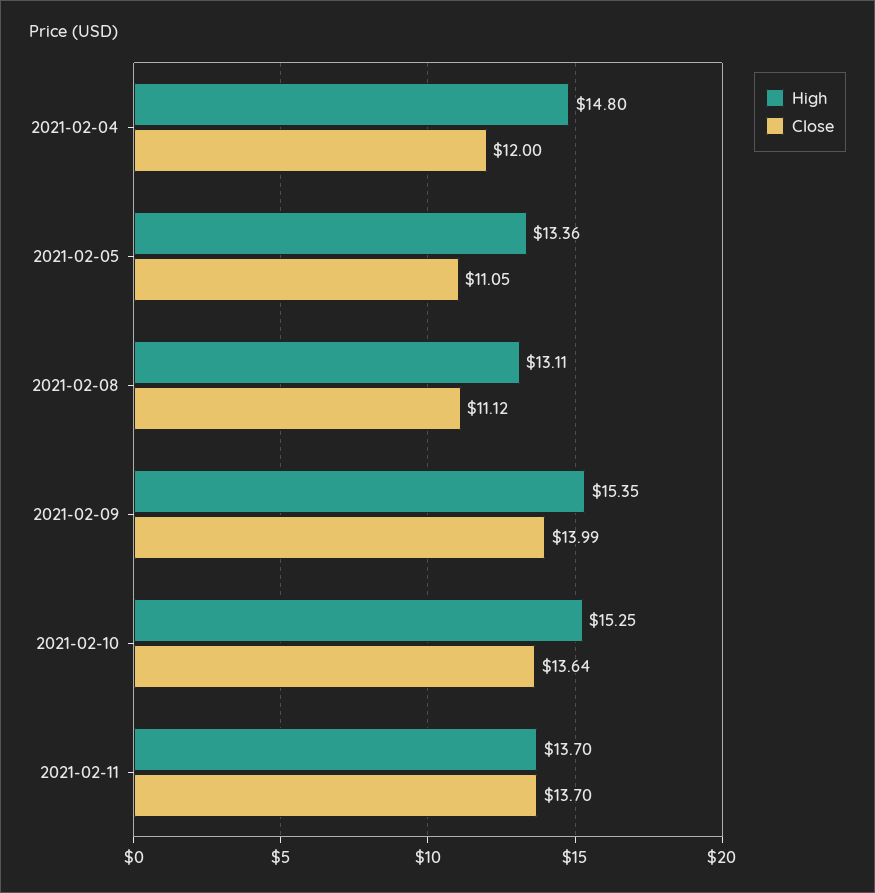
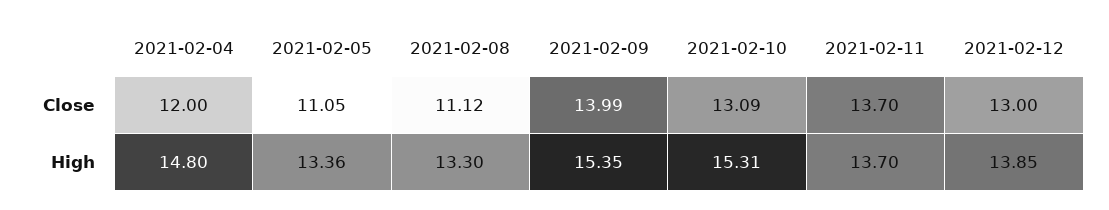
High, 2021-02-08: 13.11 -> 13.3
High, 2021-02-10: 15.25 -> 15.31
Close, 2021-02-10: 13.64 -> 13.09
Close, 2021-02-12: none -> 13
High, 2021-02-12: none -> 13.85

